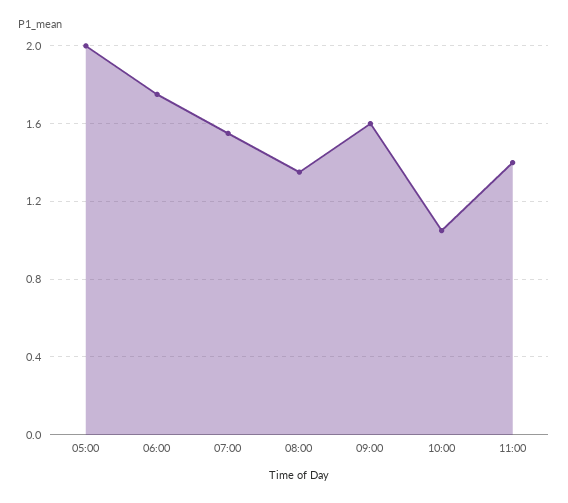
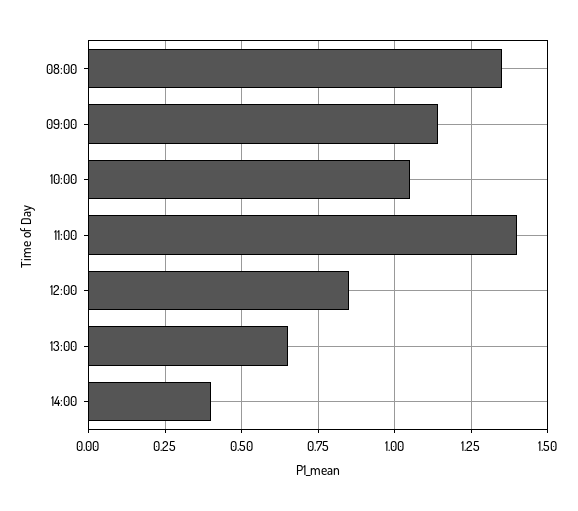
05:00: 2 -> none
06:00: 1.75 -> none
07:00: 1.55 -> none
09:00: 1.6 -> 1.15
12:00: none -> 0.85
13:00: none -> 0.65
14:00: none -> 0.4

